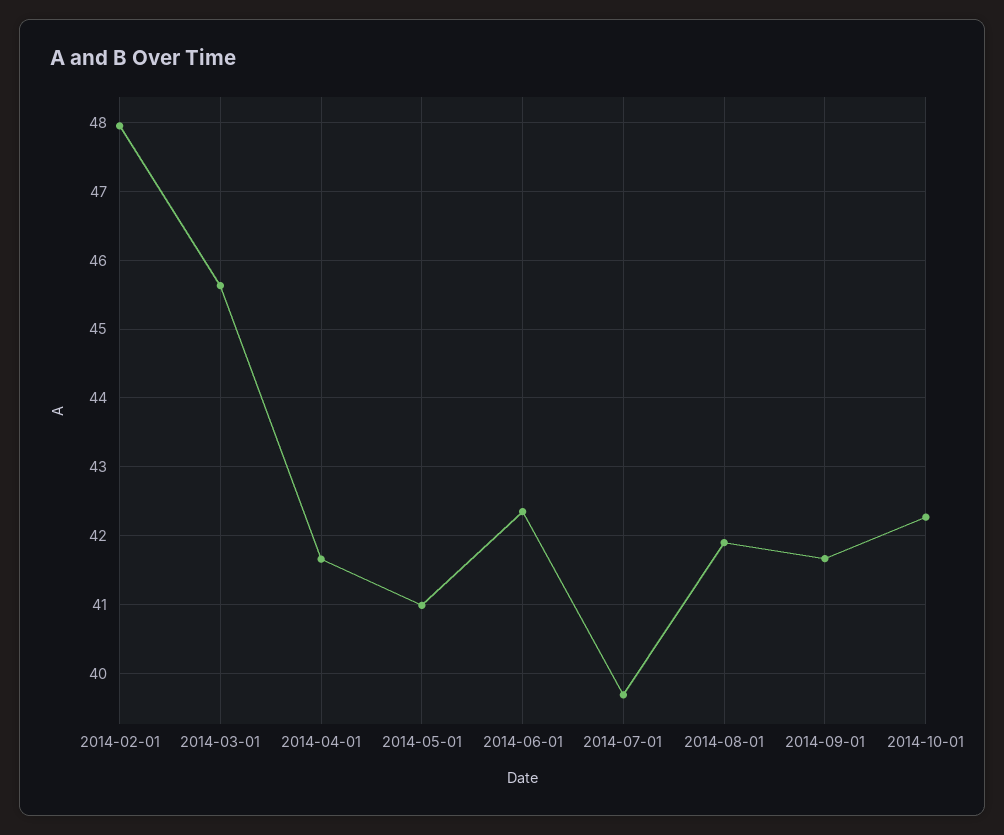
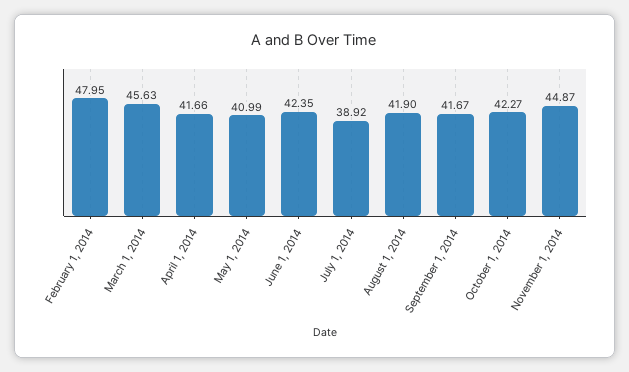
2014-07-01: 39.7 -> 38.92
November 1, 2014: none -> 44.87

